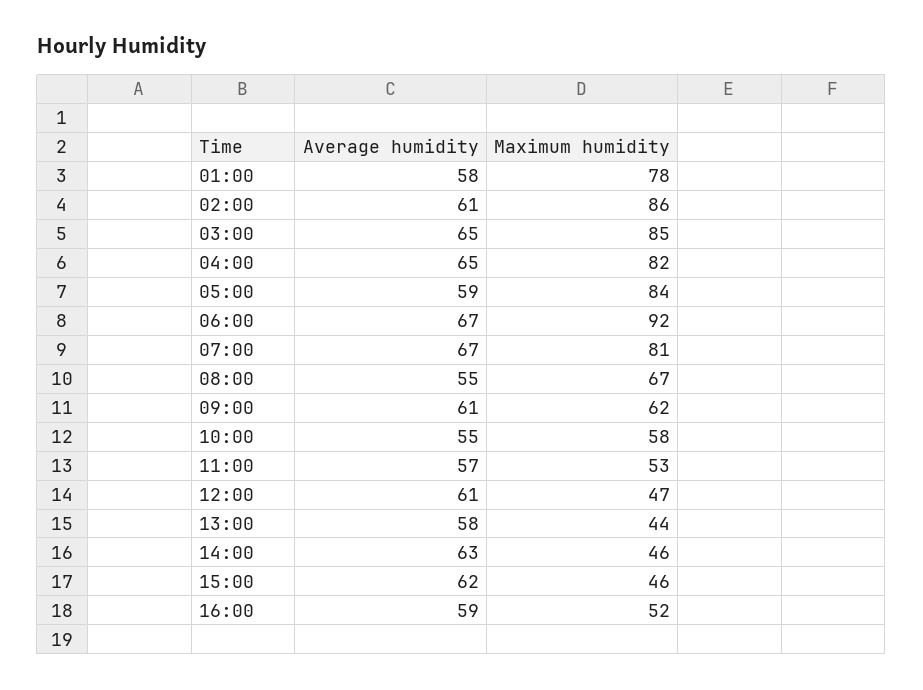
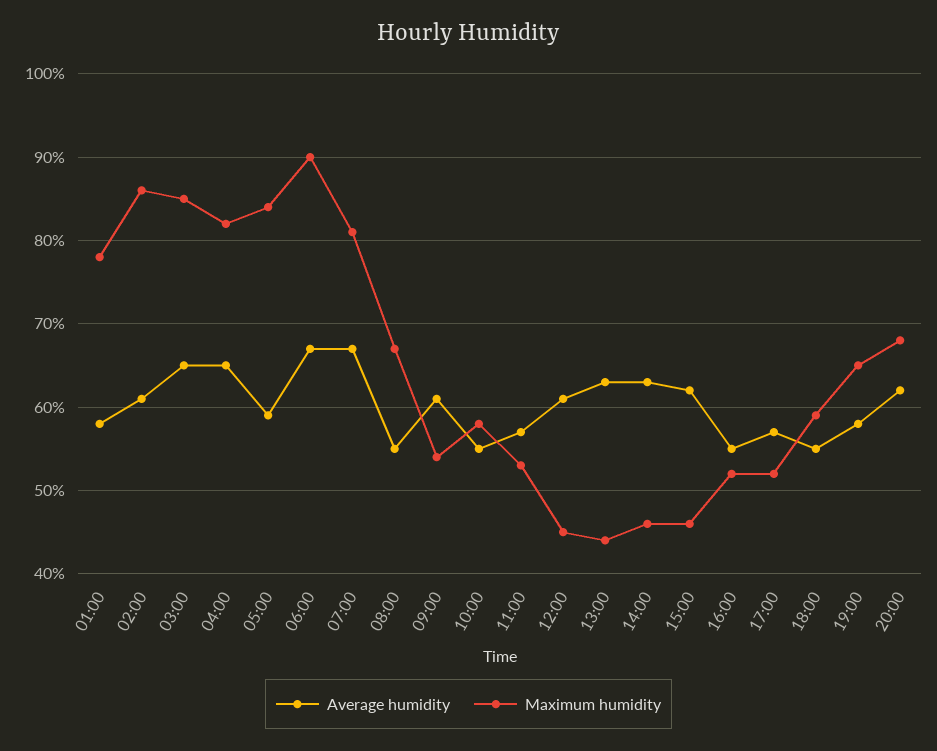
Maximum humidity, 06:00: 92 -> 90
Maximum humidity, 09:00: 62 -> 54
Maximum humidity, 12:00: 47 -> 45
Average humidity, 13:00: 58 -> 63
Average humidity, 16:00: 59 -> 55
Average humidity, 17:00: none -> 57
Maximum humidity, 17:00: none -> 52
Average humidity, 18:00: none -> 55
Maximum humidity, 18:00: none -> 59
Average humidity, 19:00: none -> 58
Maximum humidity, 19:00: none -> 65
Average humidity, 20:00: none -> 62
Maximum humidity, 20:00: none -> 68

